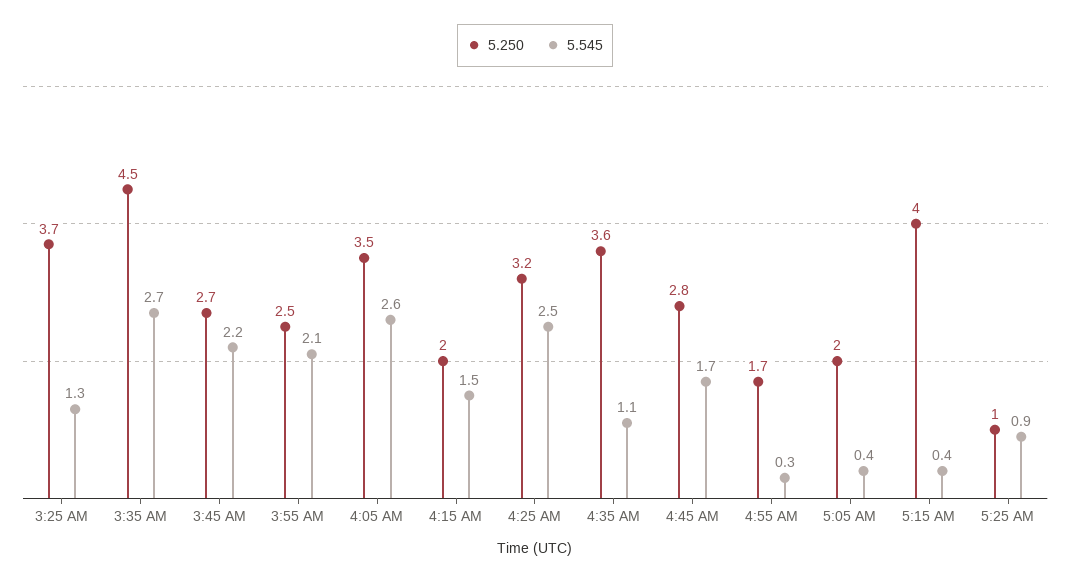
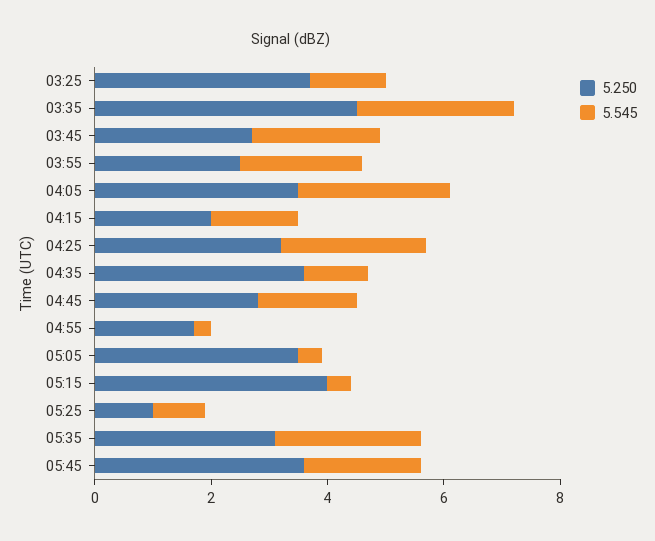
5.250, 5:05 AM: 2 -> 3.5
5.250, 05:35: none -> 3
5.545, 05:35: none -> 2.5
5.250, 05:45: none -> 3.5
5.545, 05:45: none -> 2

